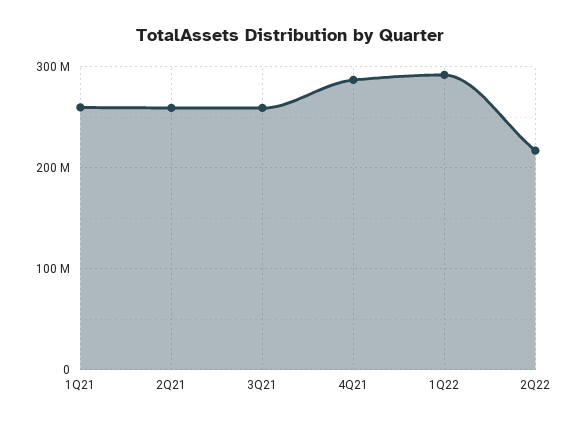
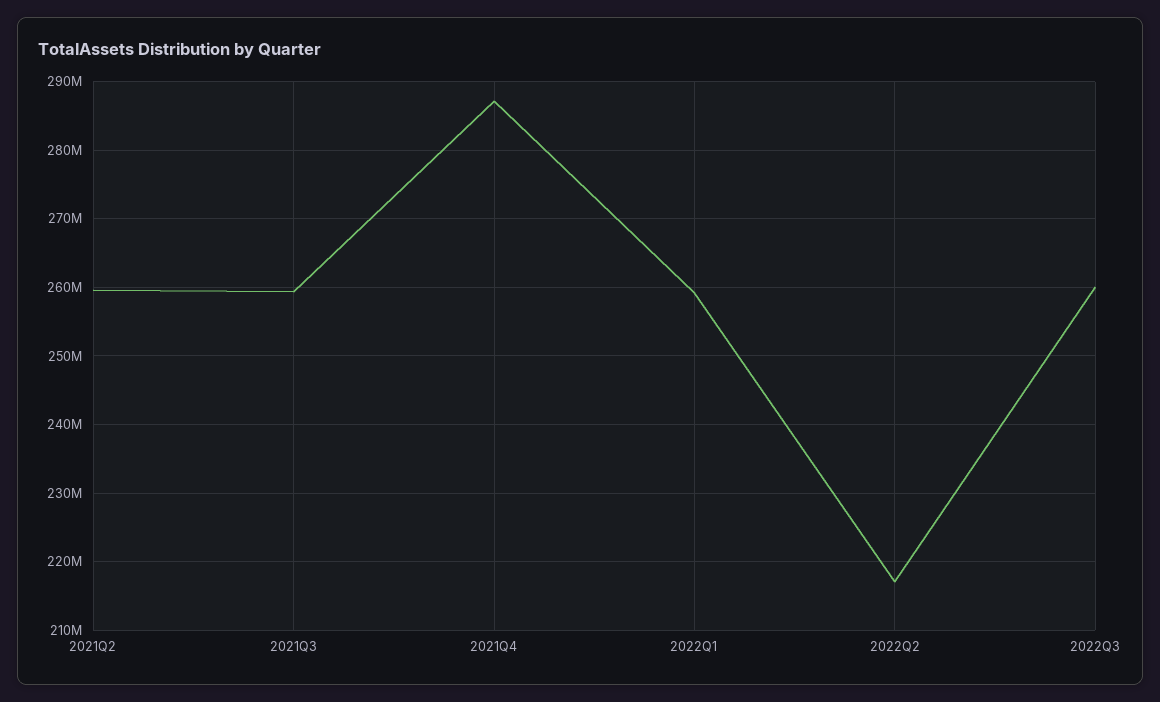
1Q21: 260000000 -> none
1Q22: 290000000 -> 259000000
2022Q3: none -> 260000000

